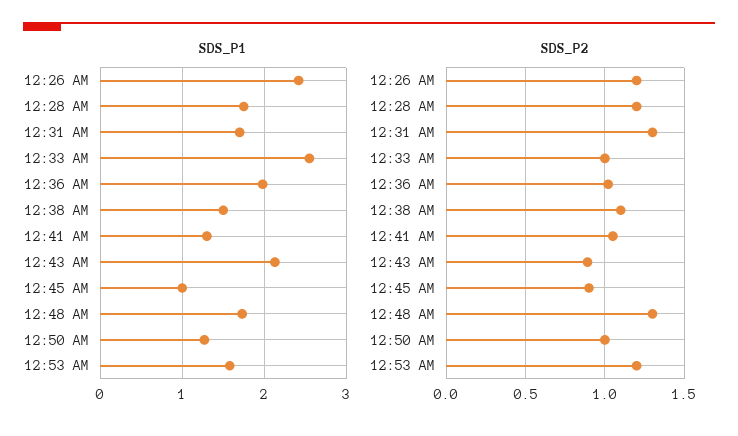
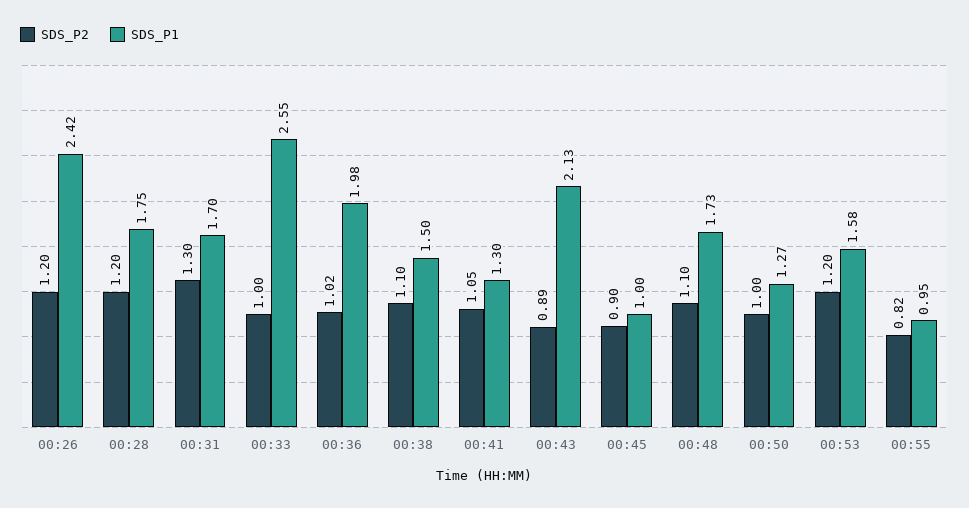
SDS_P2, 12:48 AM: 1.3 -> 1.1
SDS_P2, 00:55: none -> 0.82
SDS_P1, 00:55: none -> 0.95

